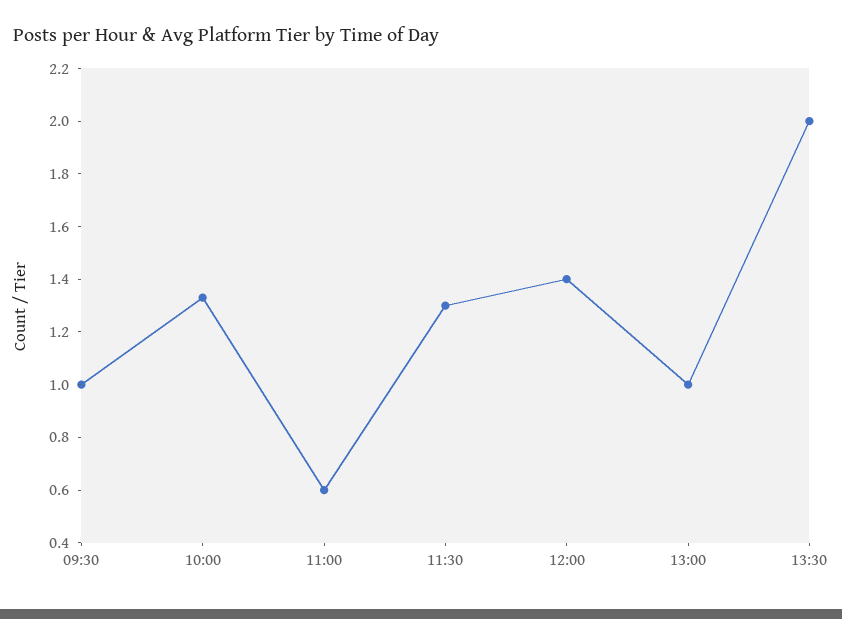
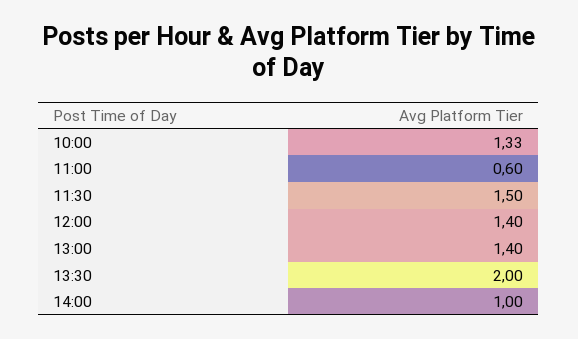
09:30: 1 -> none
11:30: 1.3 -> 1.5
13:00: 1 -> 1.4
14:00: none -> 1

